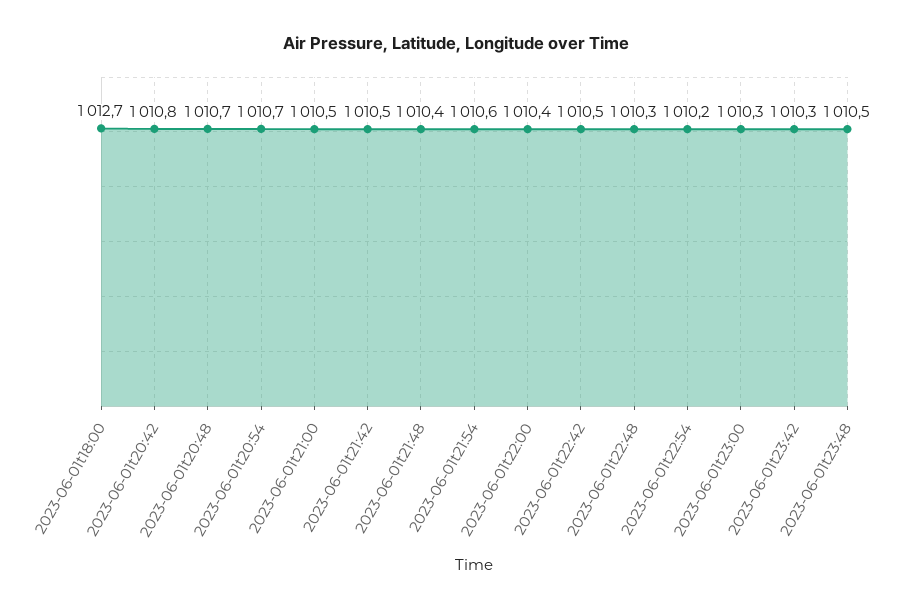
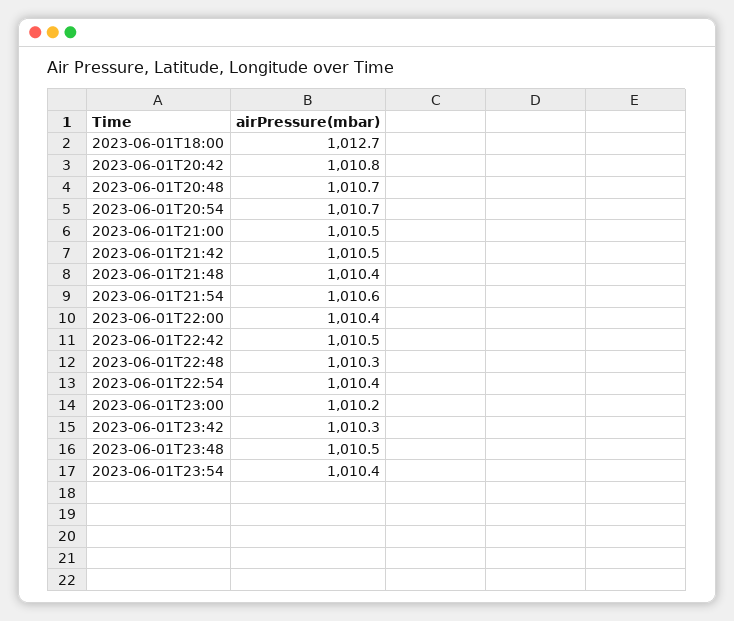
2023-06-01t22:54: 1010.2 -> 1010.4
2023-06-01t23:00: 1010.3 -> 1010.2
2023-06-01T23:54: none -> 1010.4

